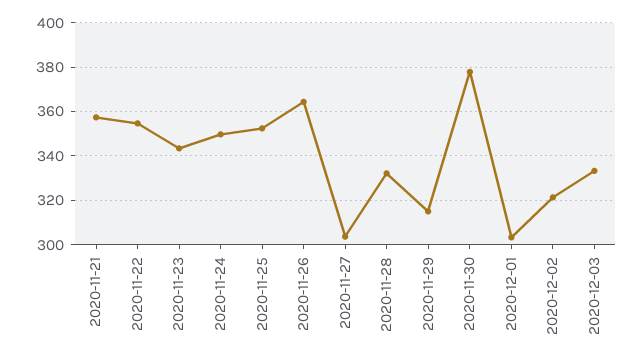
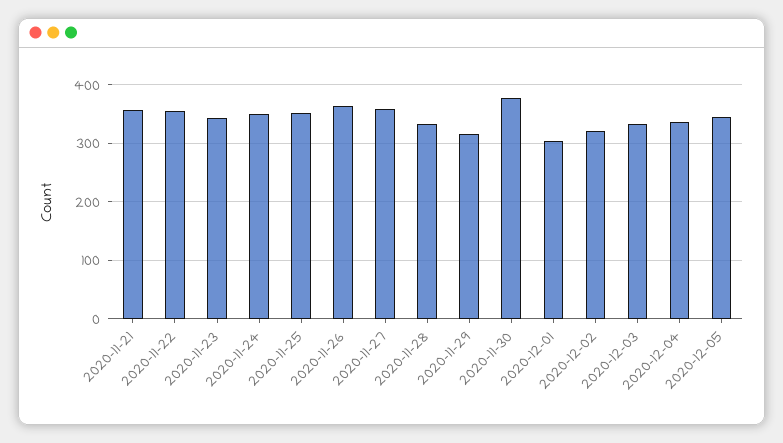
2020-11-27: 305 -> 360
2020-12-04: none -> 340
2020-12-05: none -> 340

